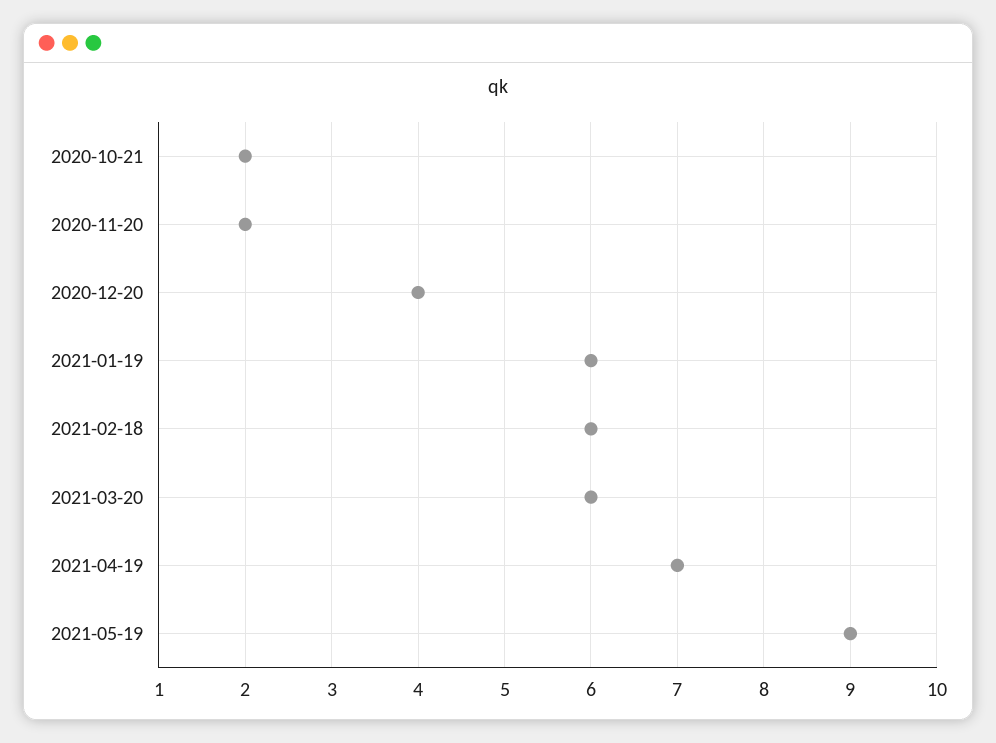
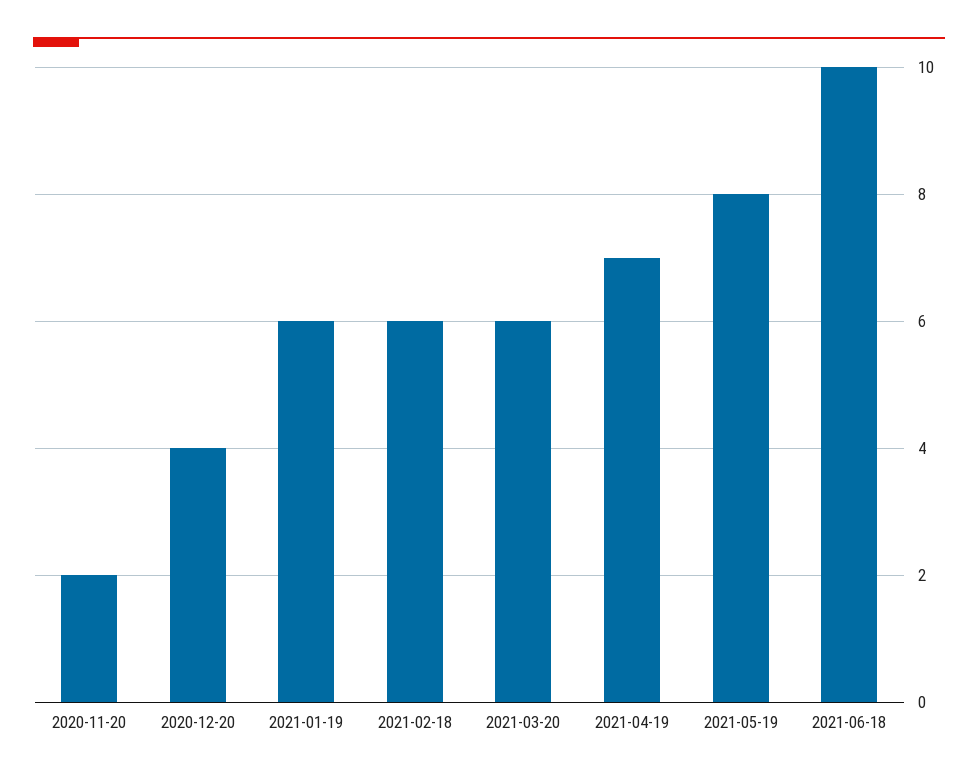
2020-10-21: 2 -> none
2021-05-19: 9 -> 8
2021-06-18: none -> 10

